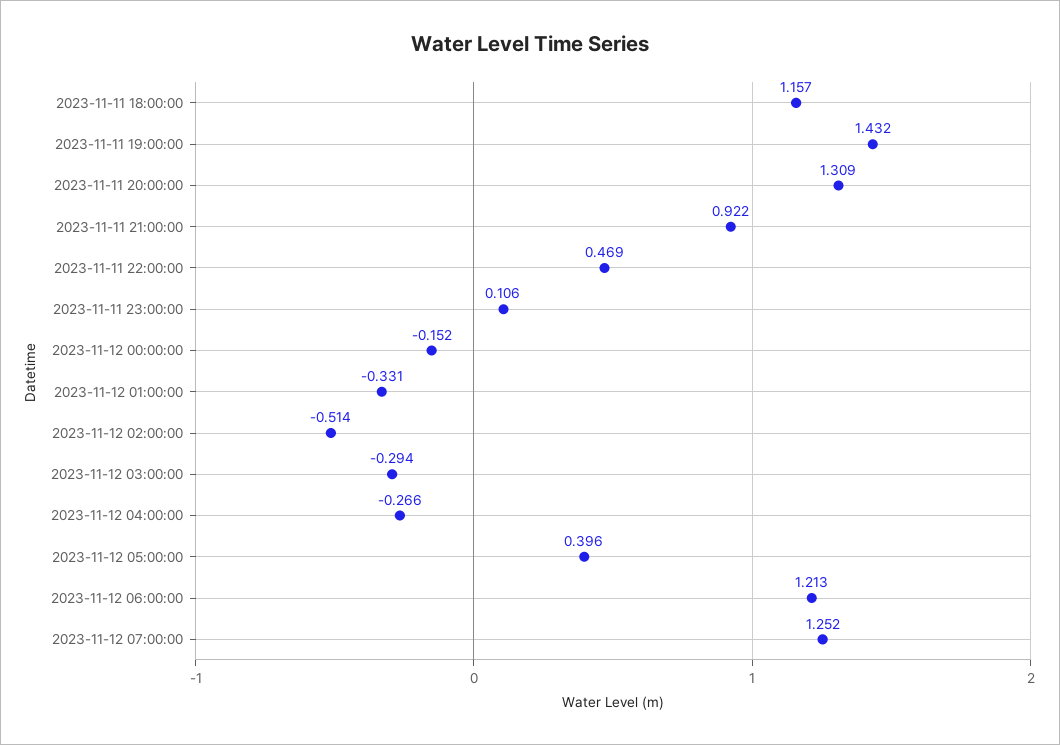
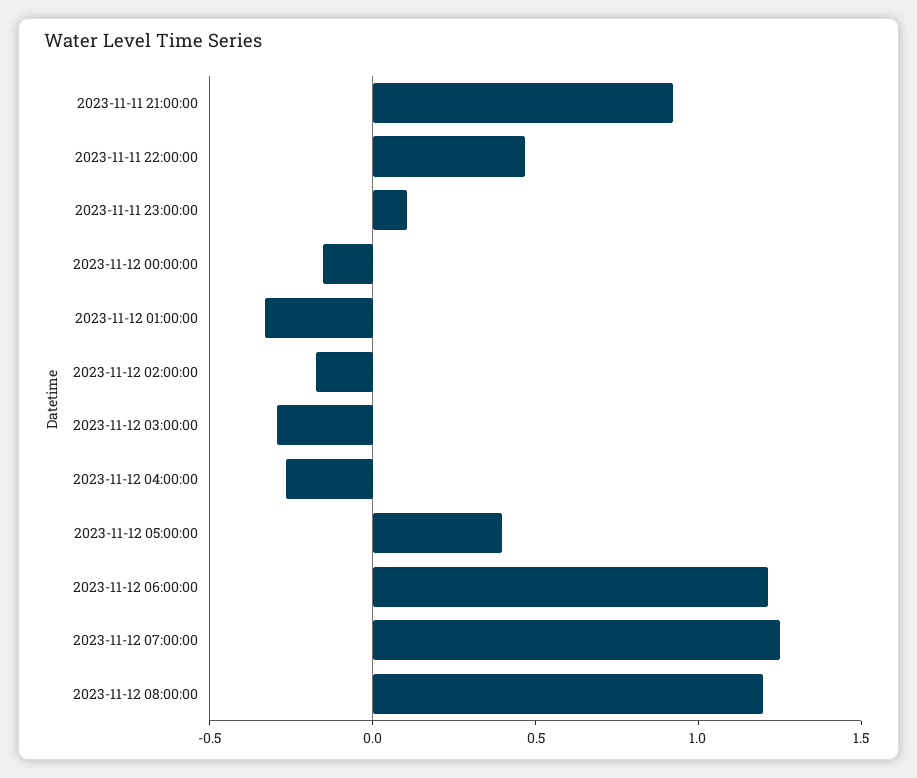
2023-11-11 18:00:00: 1.157 -> none
2023-11-11 19:00:00: 1.432 -> none
2023-11-11 20:00:00: 1.309 -> none
2023-11-12 02:00:00: -0.514 -> -0.2
2023-11-12 08:00:00: none -> 1.2

